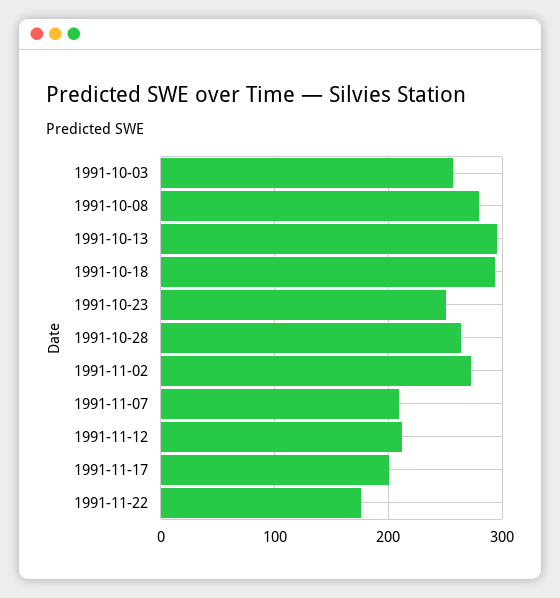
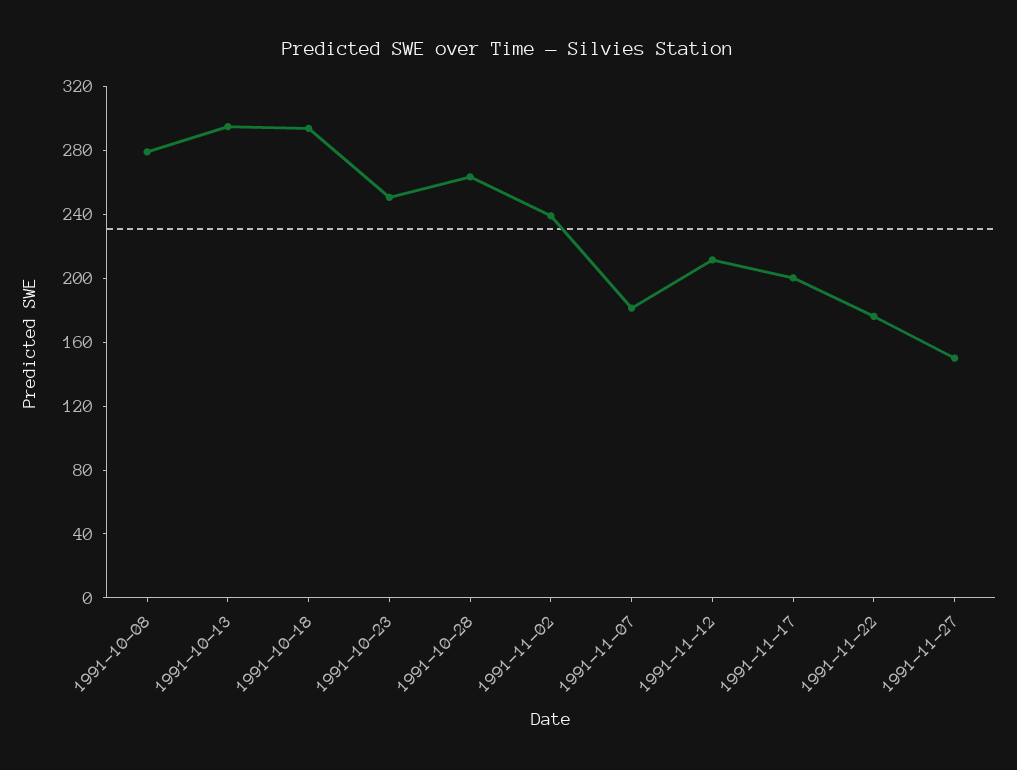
1991-10-03: 260 -> none
1991-11-02: 270 -> 240
1991-11-07: 210 -> 180
1991-11-27: none -> 150

